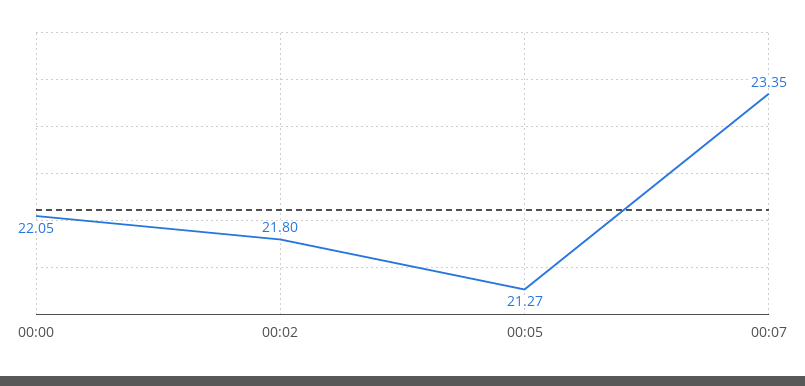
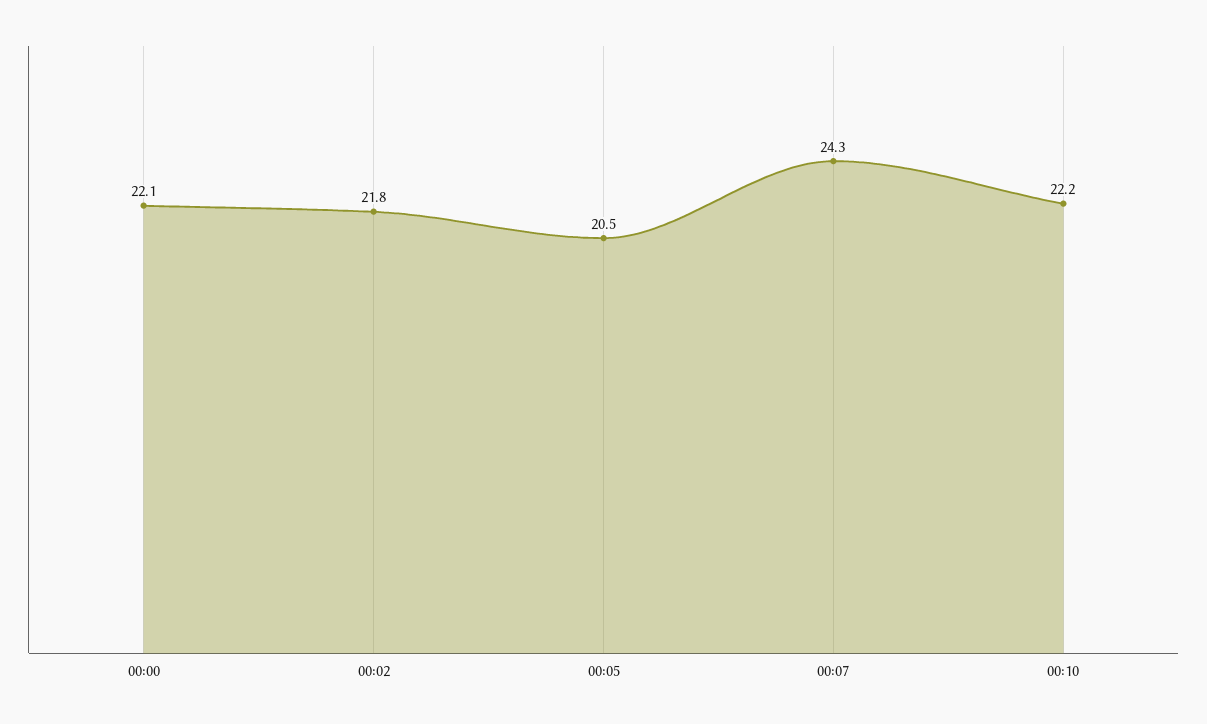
00:05: 21.27 -> 20.5
00:07: 23.35 -> 24.3
00:10: none -> 22.2

